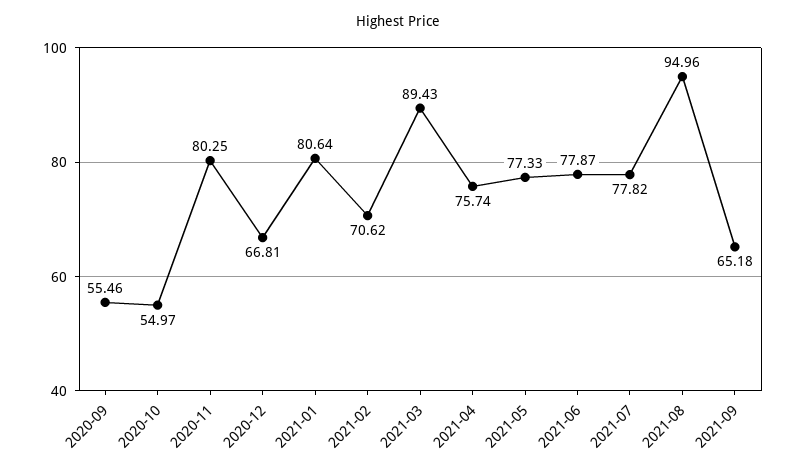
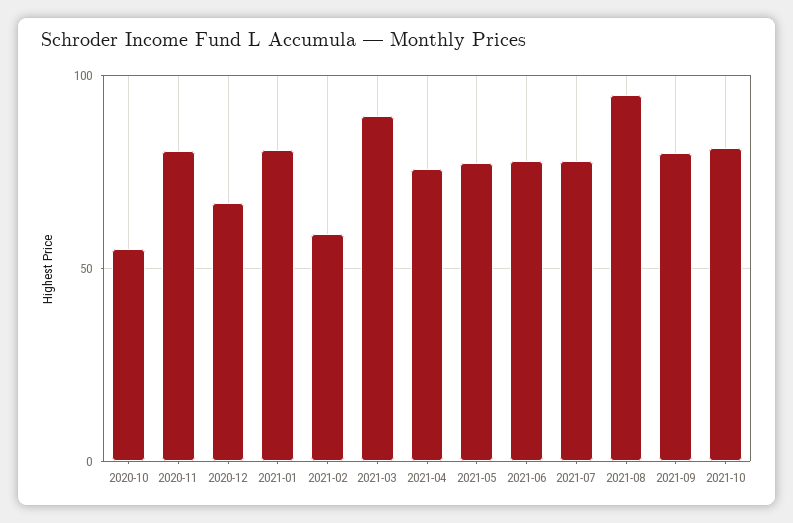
2020-09: 55.46 -> none
2021-02: 70.62 -> 60
2021-09: 65.18 -> 80
2021-10: none -> 80

